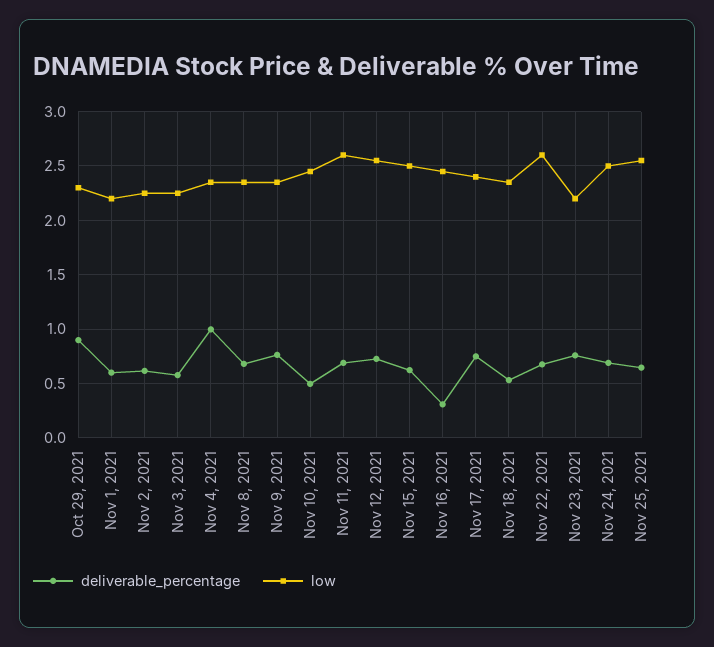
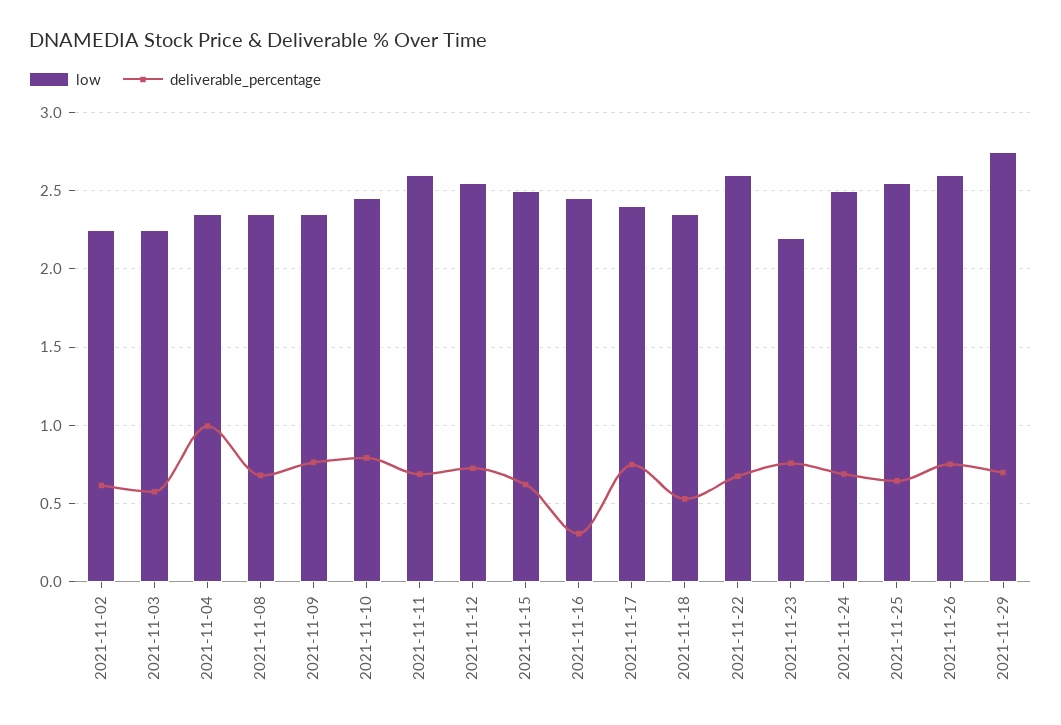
deliverable_percentage, Oct 29, 2021: 0.9 -> none
low, Oct 29, 2021: 2.3 -> none
deliverable_percentage, Nov 1, 2021: 0.6 -> none
low, Nov 1, 2021: 2.2 -> none
deliverable_percentage, Nov 10, 2021: 0.5 -> 0.8
low, 2021-11-26: none -> 2.6
deliverable_percentage, 2021-11-26: none -> 0.75
low, 2021-11-29: none -> 2.75
deliverable_percentage, 2021-11-29: none -> 0.7

